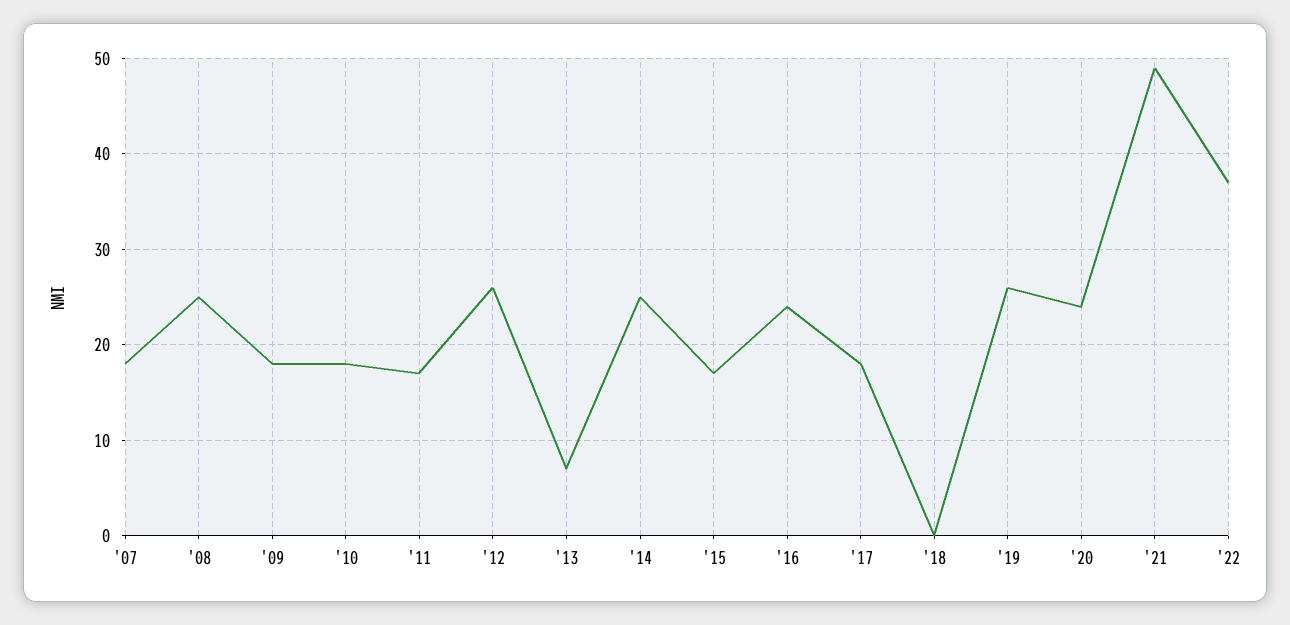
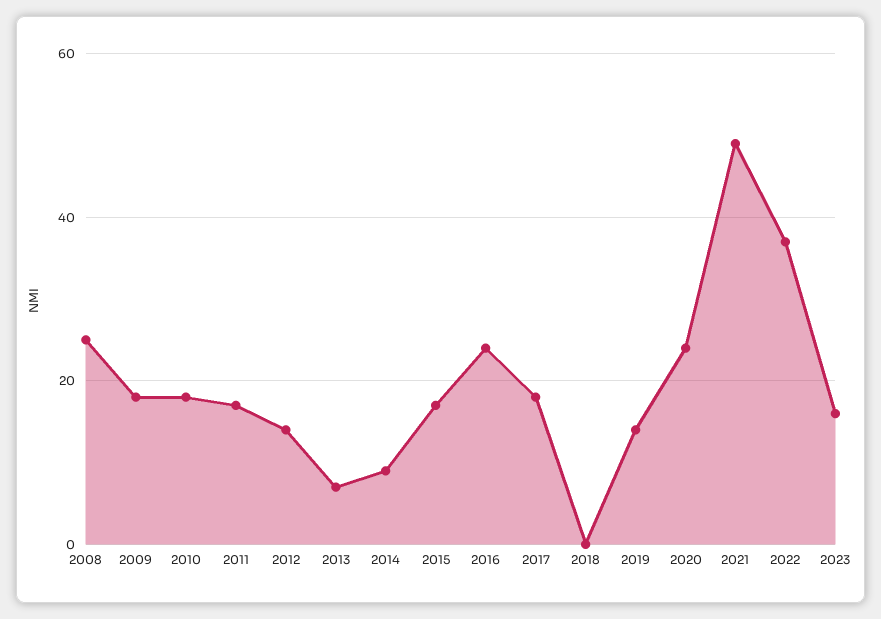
'07: 18 -> none
'12: 26 -> 15
'14: 25 -> 10
'19: 26 -> 15
2023: none -> 15

